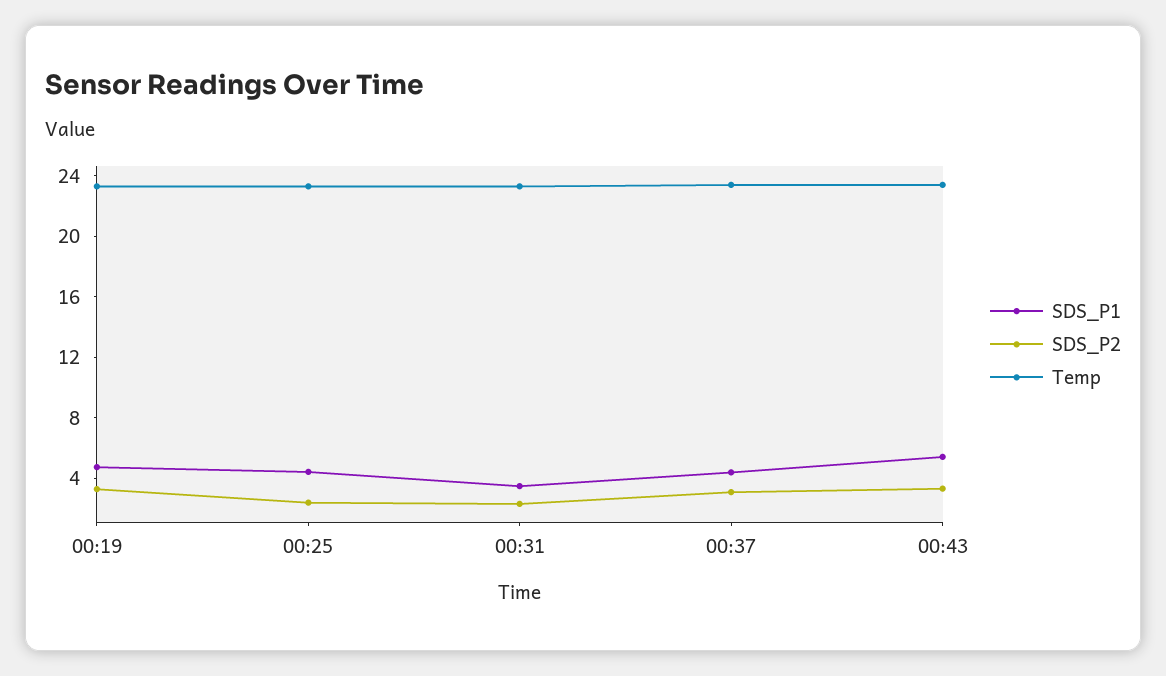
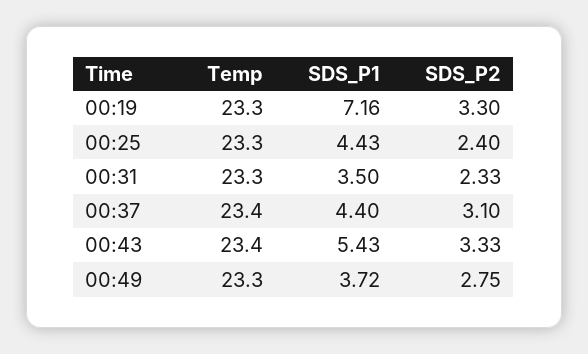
SDS_P1, 00:19: 5 -> 7.16
Temp, 00:49: none -> 23.3
SDS_P1, 00:49: none -> 3.72
SDS_P2, 00:49: none -> 2.75

